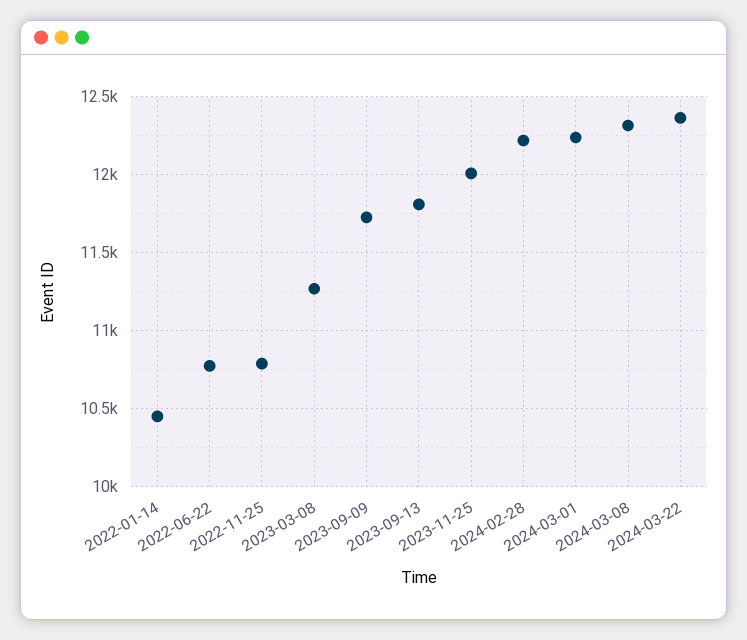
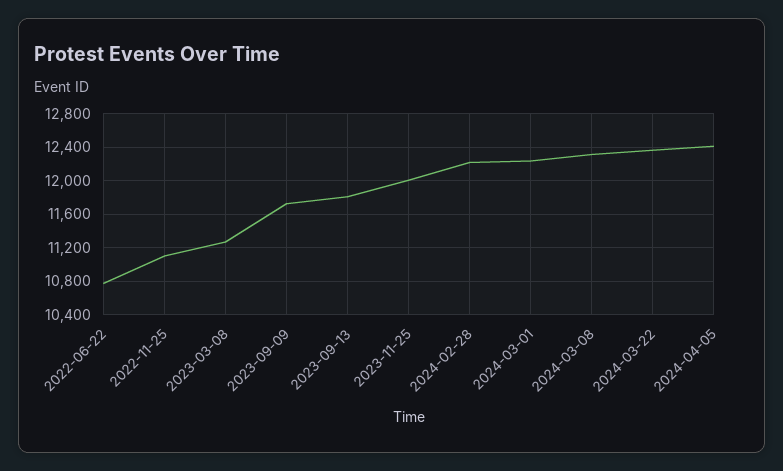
2022-01-14: 10450 -> none
2022-11-25: 10800 -> 11100
2024-04-05: none -> 12400

